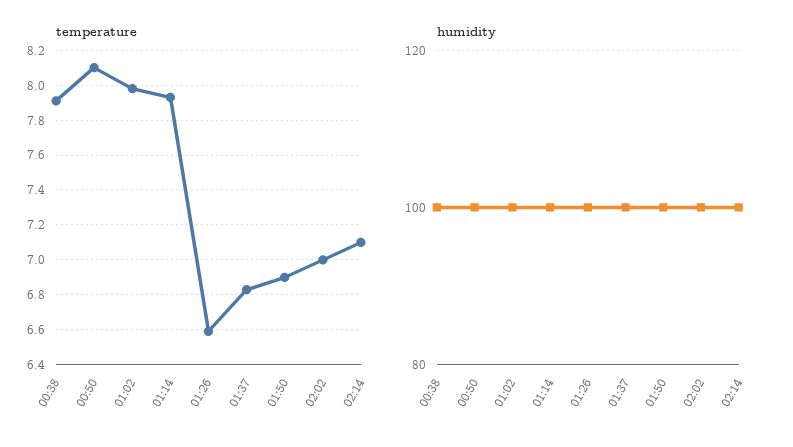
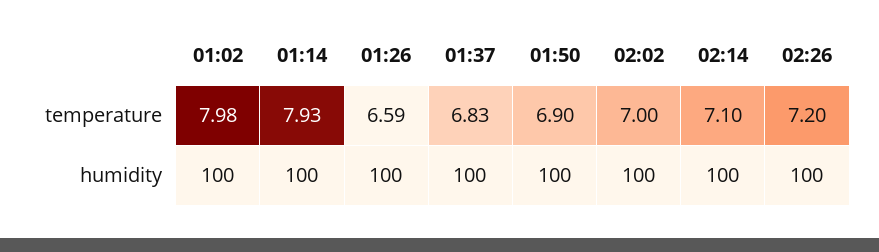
temperature, 00:38: 7.9 -> none
temperature, 00:50: 8.1 -> none
humidity, 00:38: 100 -> none
humidity, 00:50: 100 -> none
temperature, 02:26: none -> 7.2
humidity, 02:26: none -> 100

